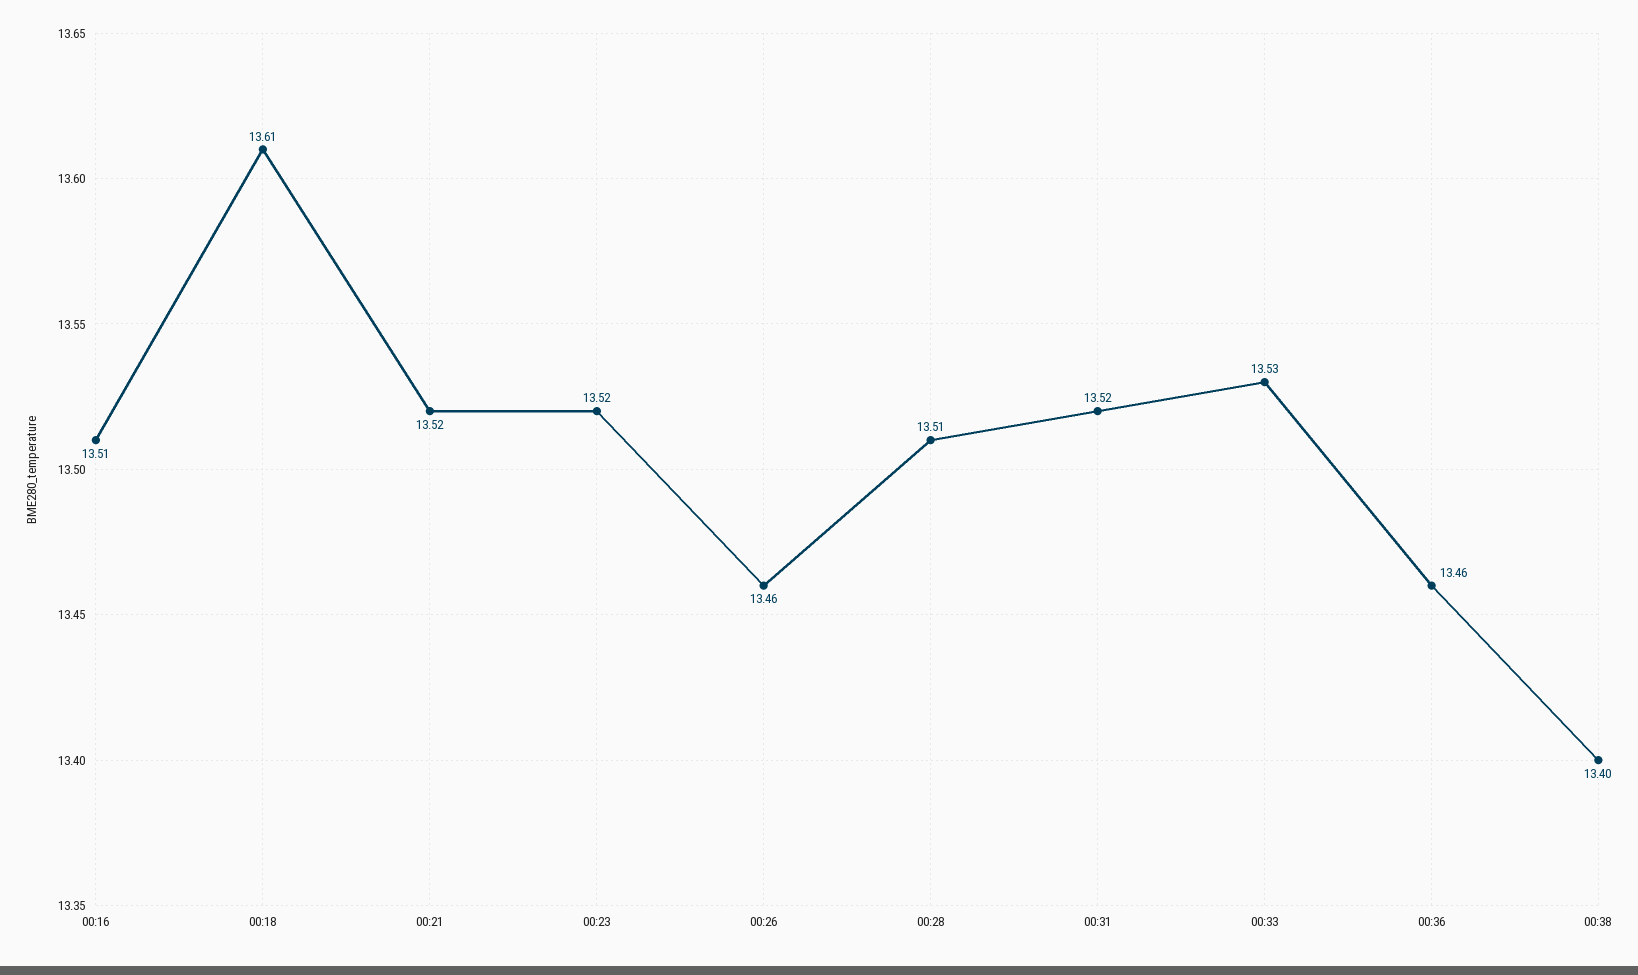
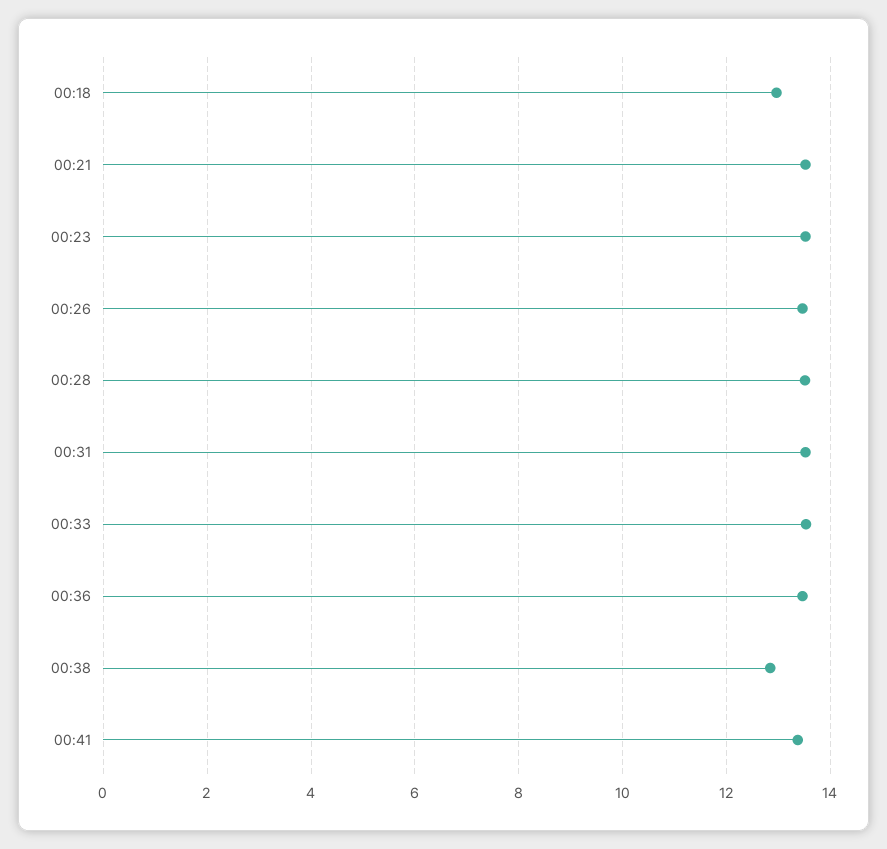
00:16: 13.51 -> none
00:18: 13.61 -> 13
00:38: 13.4 -> 12.8
00:41: none -> 13.4

